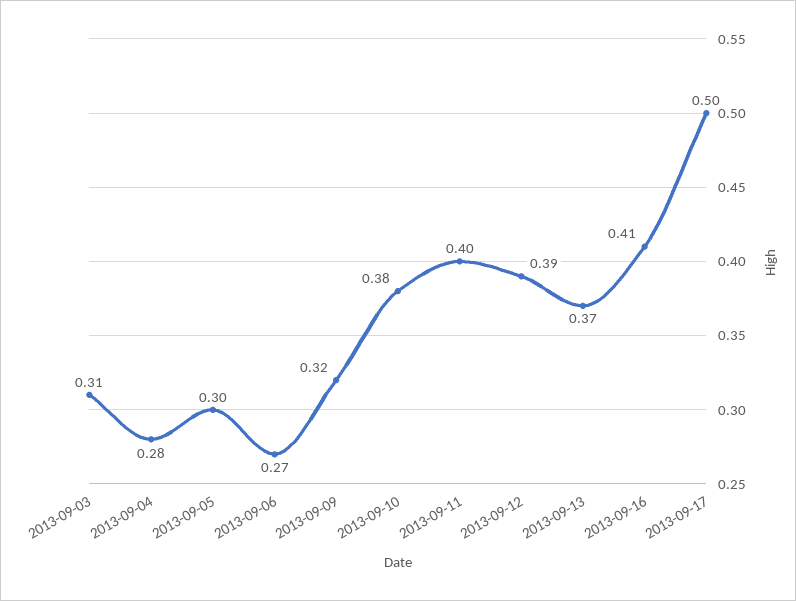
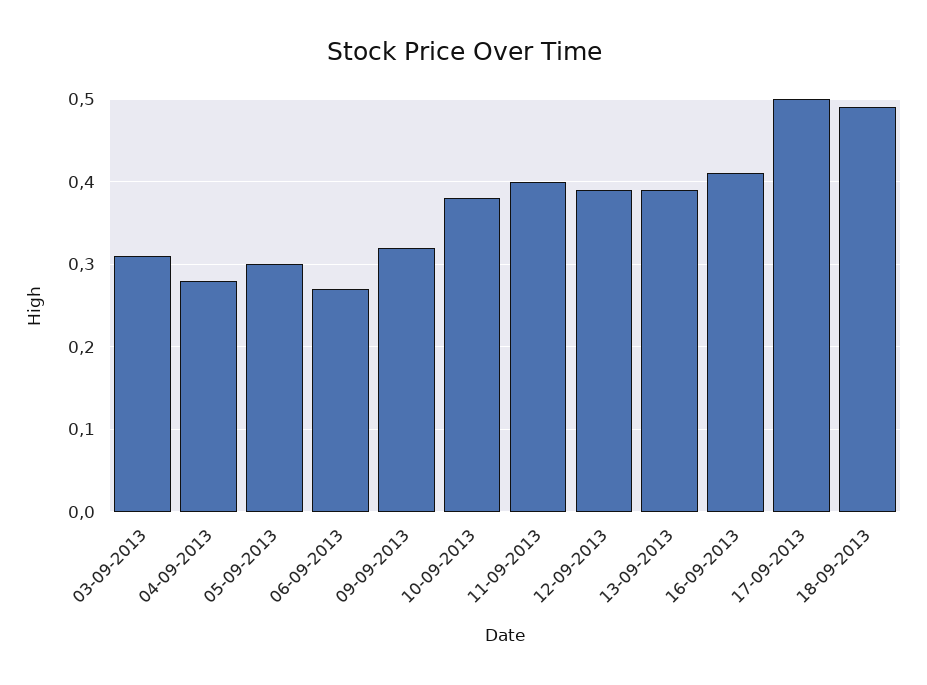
2013-09-13: 0.37 -> 0.39
18-09-2013: none -> 0.49

